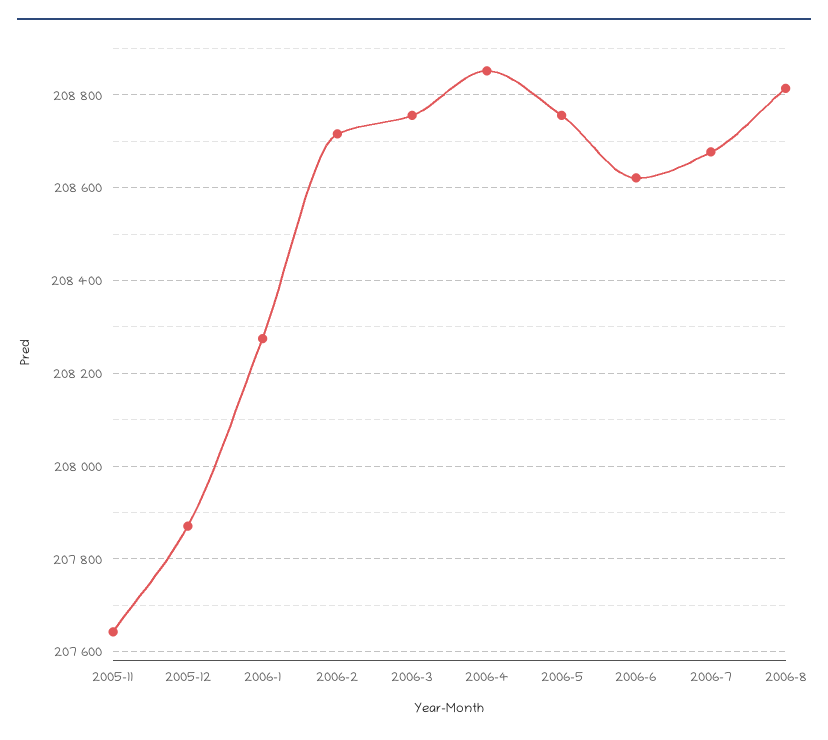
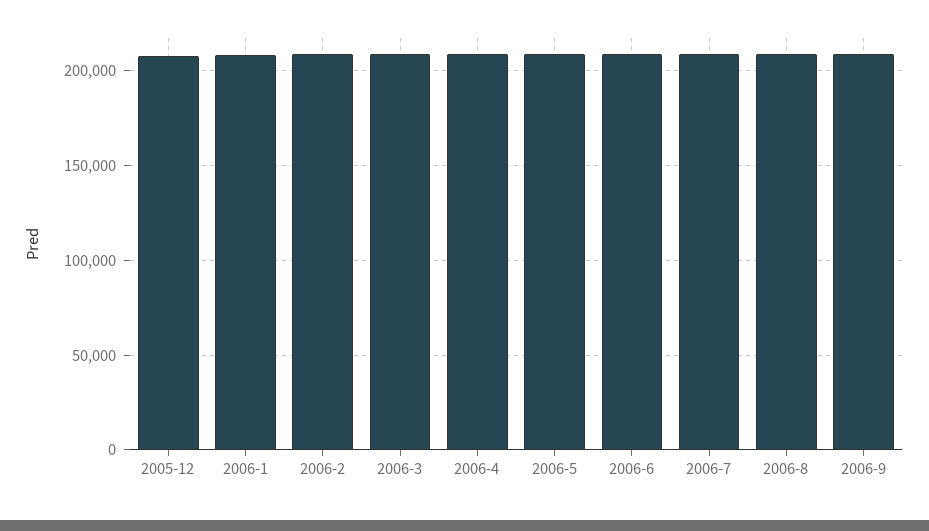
2005-11: 207640 -> none
2006-9: none -> 210000

